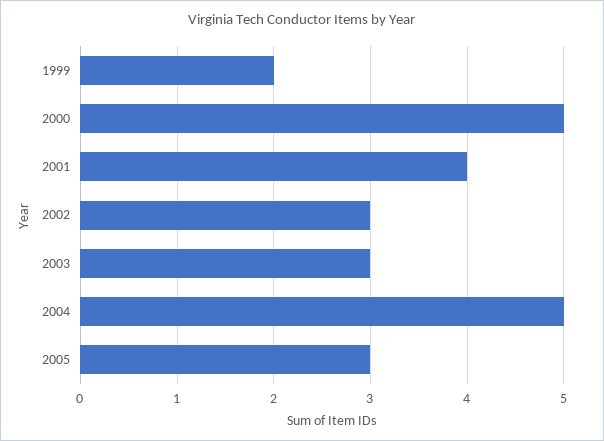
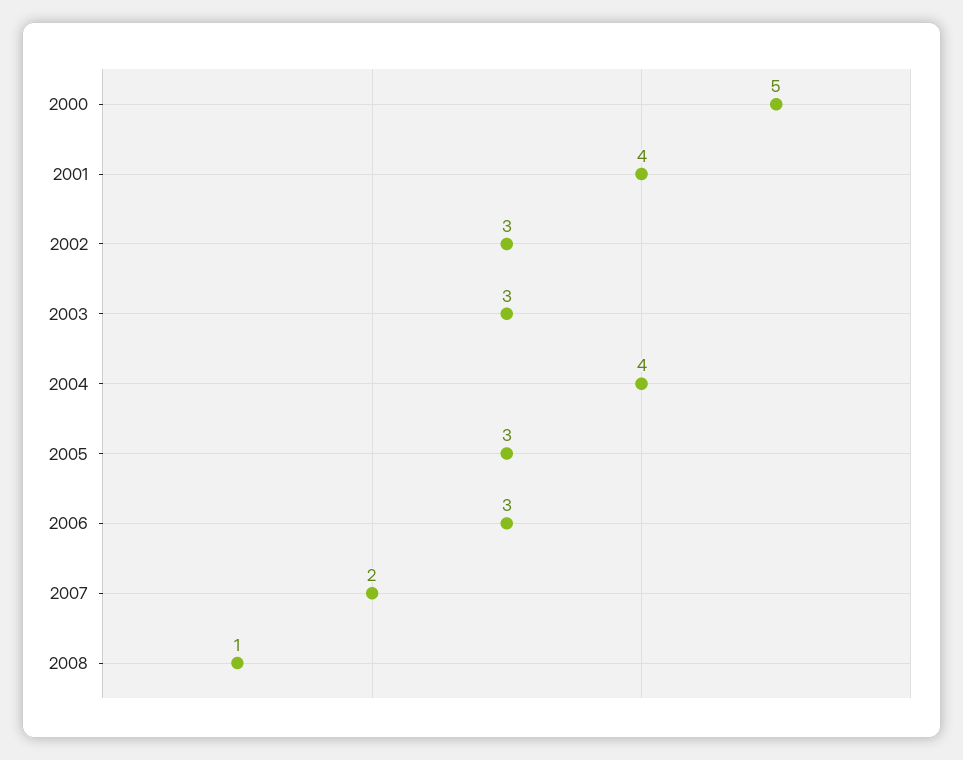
1999: 2 -> none
2004: 5 -> 4
2006: none -> 3
2007: none -> 2
2008: none -> 1

